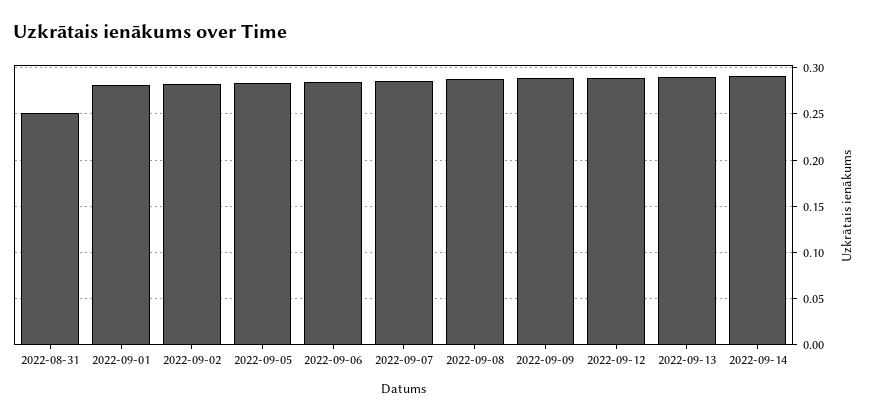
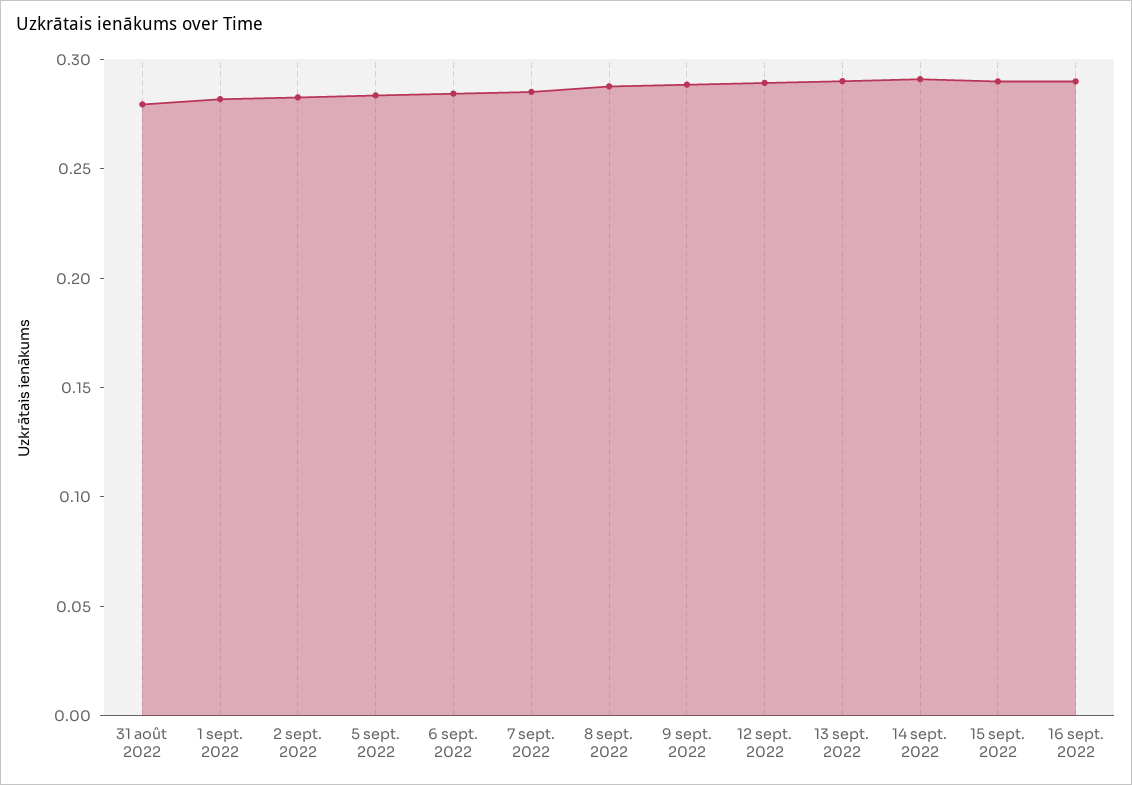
2022-08-31: 0.25 -> 0.28
15 sept. 2022: none -> 0.29
16 sept. 2022: none -> 0.29

